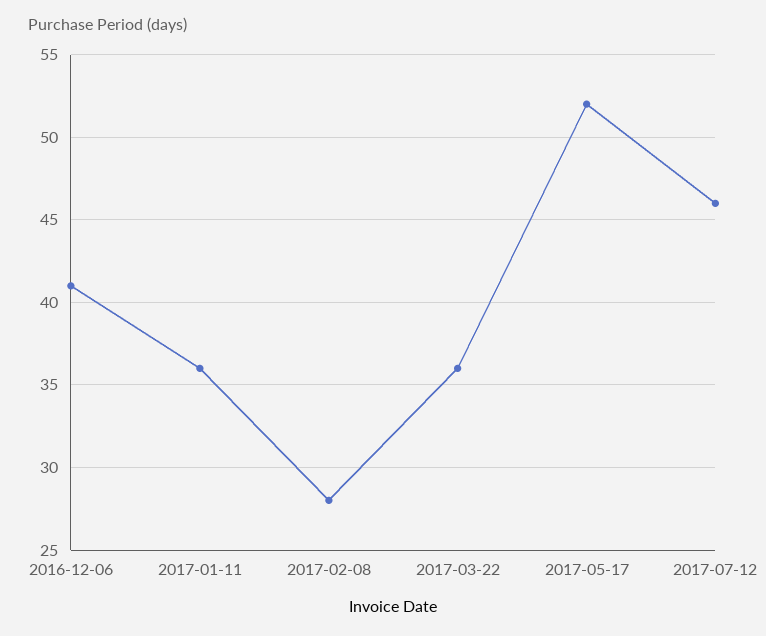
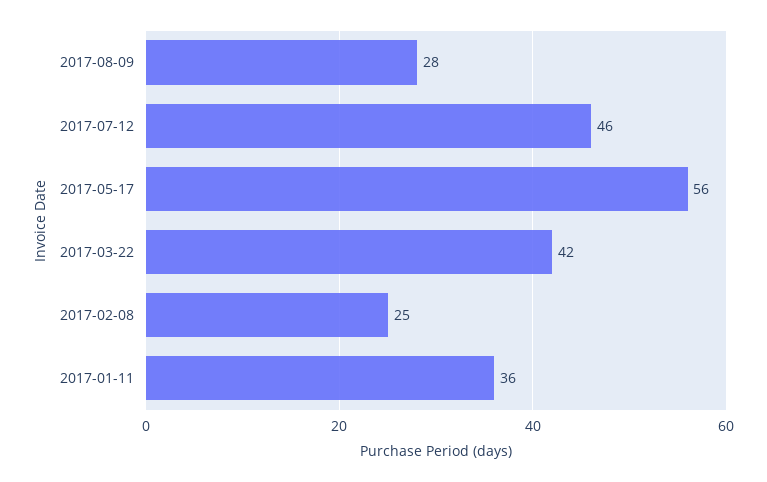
2016-12-06: 41 -> none
2017-02-08: 28 -> 25
2017-03-22: 36 -> 42
2017-05-17: 52 -> 56
2017-08-09: none -> 28

